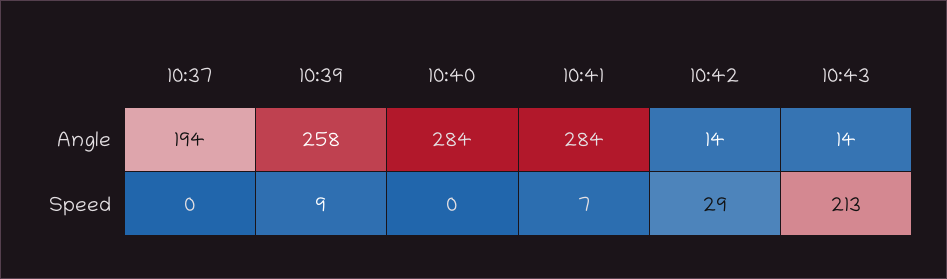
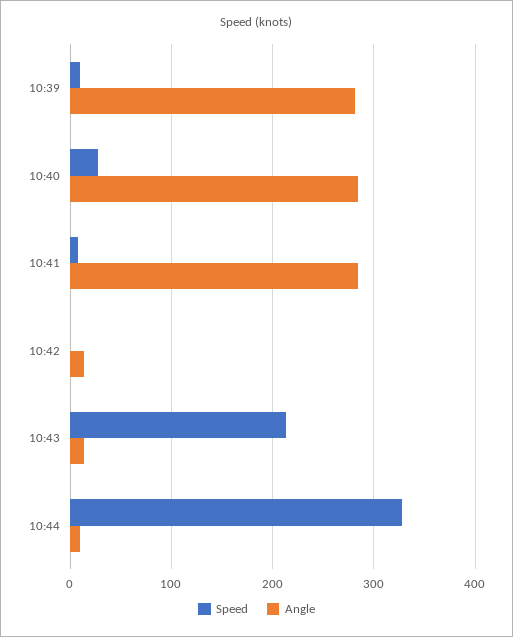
Angle, 10:37: 194 -> none
Angle, 10:39: 258 -> 280
Speed, 10:37: 0 -> none
Speed, 10:40: 0 -> 30
Speed, 10:42: 29 -> 0
Speed, 10:44: none -> 330
Angle, 10:44: none -> 10

